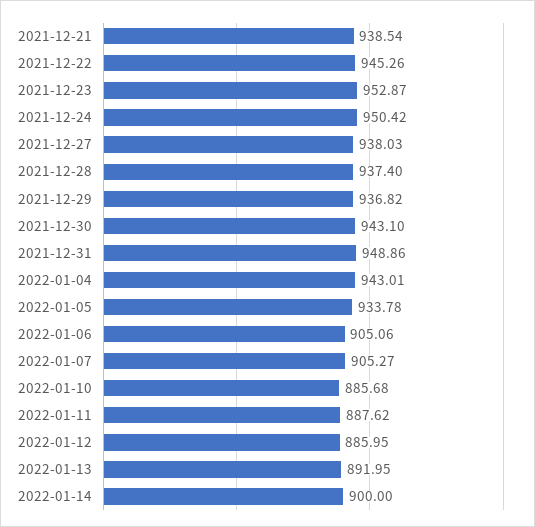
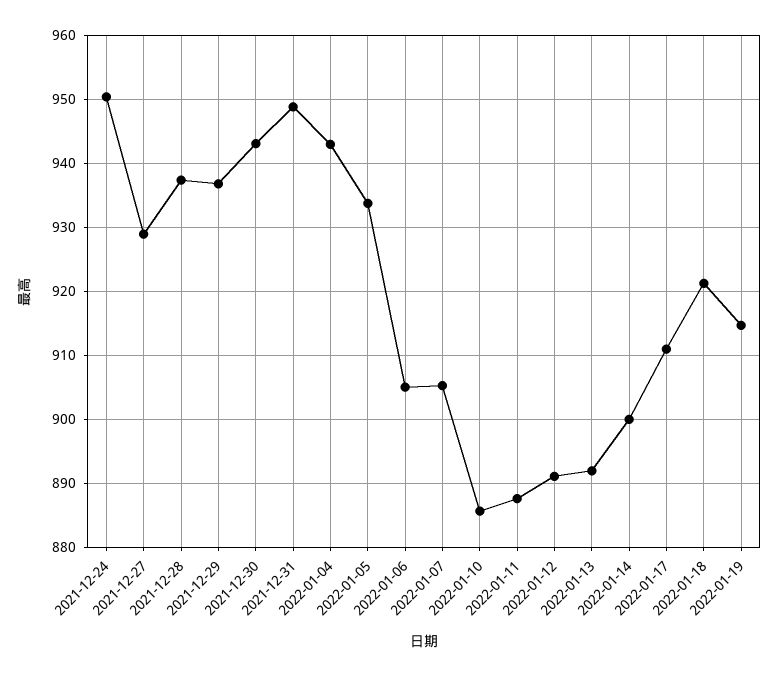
2021-12-21: 938.54 -> none
2021-12-22: 945.26 -> none
2021-12-23: 952.87 -> none
2021-12-27: 938.03 -> 929
2022-01-12: 885.95 -> 891
2022-01-17: none -> 911
2022-01-18: none -> 921
2022-01-19: none -> 915

